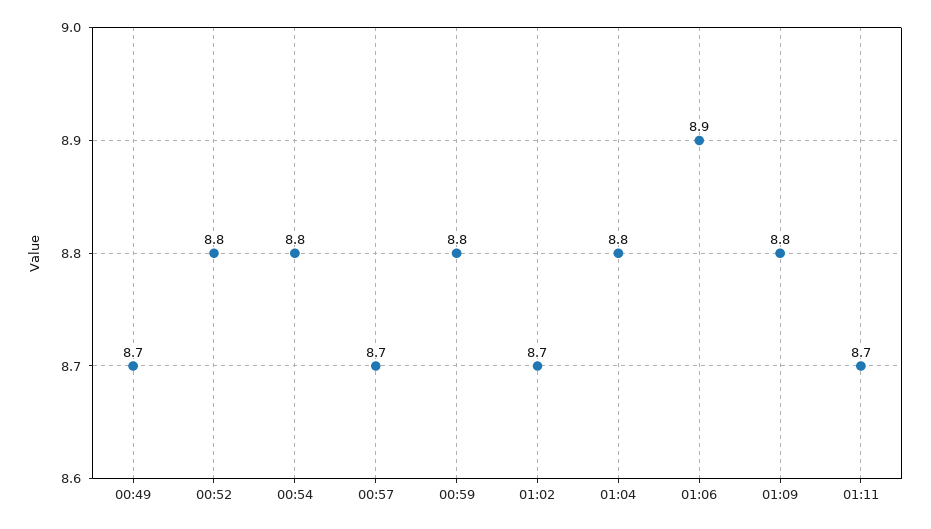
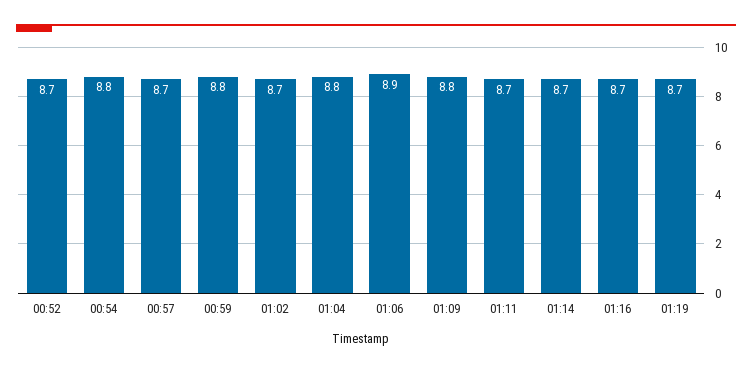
00:49: 8.7 -> none
00:52: 8.8 -> 8.7
01:14: none -> 8.7
01:16: none -> 8.7
01:19: none -> 8.7

